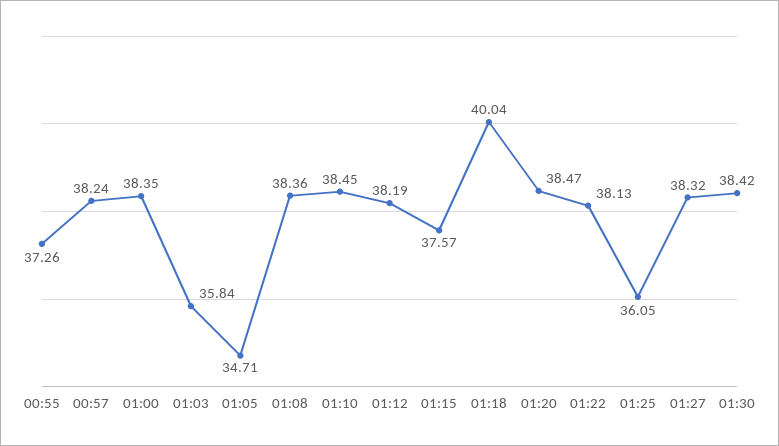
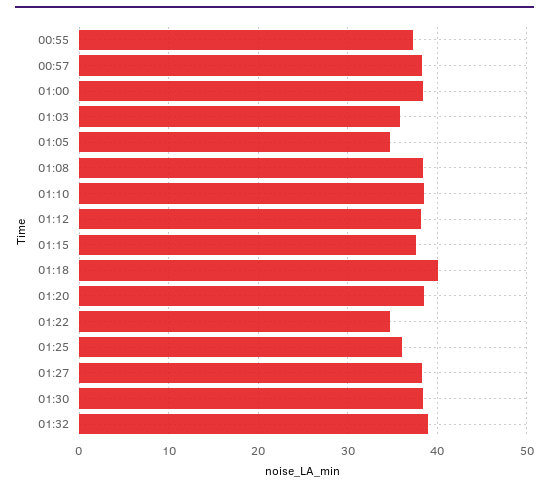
01:22: 38.13 -> 35
01:32: none -> 39

